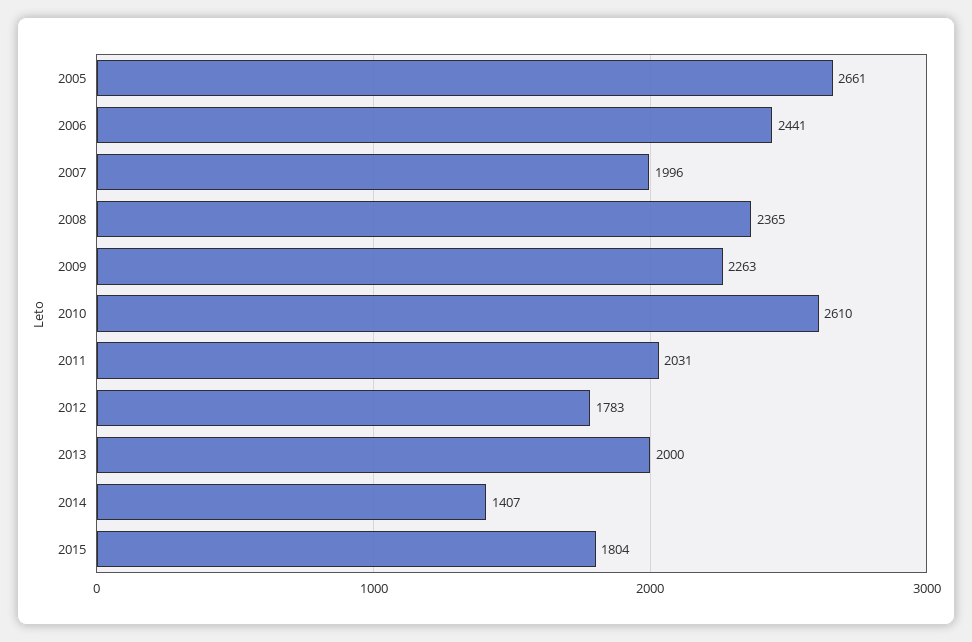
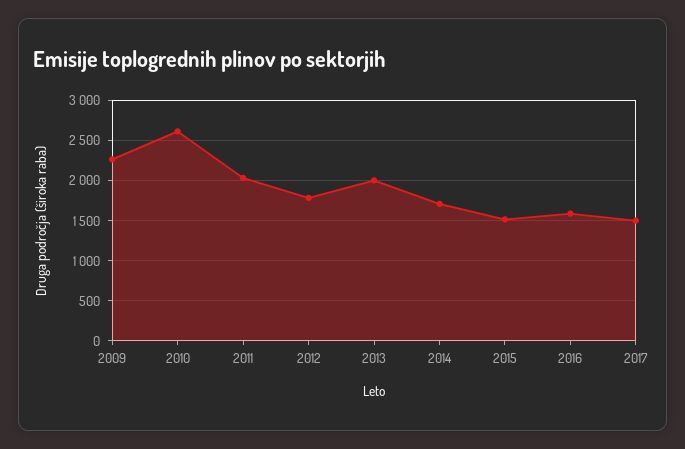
2005: 2661 -> none
2006: 2441 -> none
2007: 1996 -> none
2008: 2365 -> none
2014: 1407 -> 1700
2015: 1804 -> 1500
2016: none -> 1600
2017: none -> 1500

